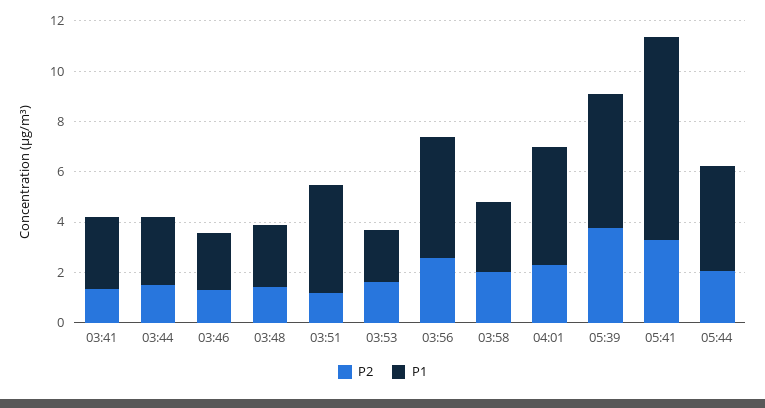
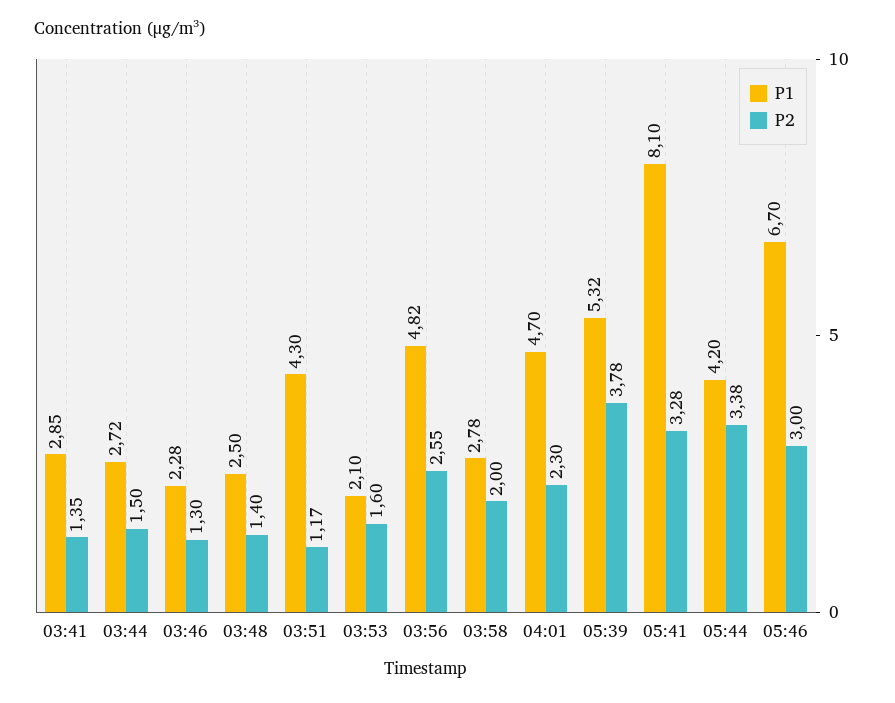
P2, 05:44: 2 -> 3.38
P1, 05:46: none -> 6.7
P2, 05:46: none -> 3

